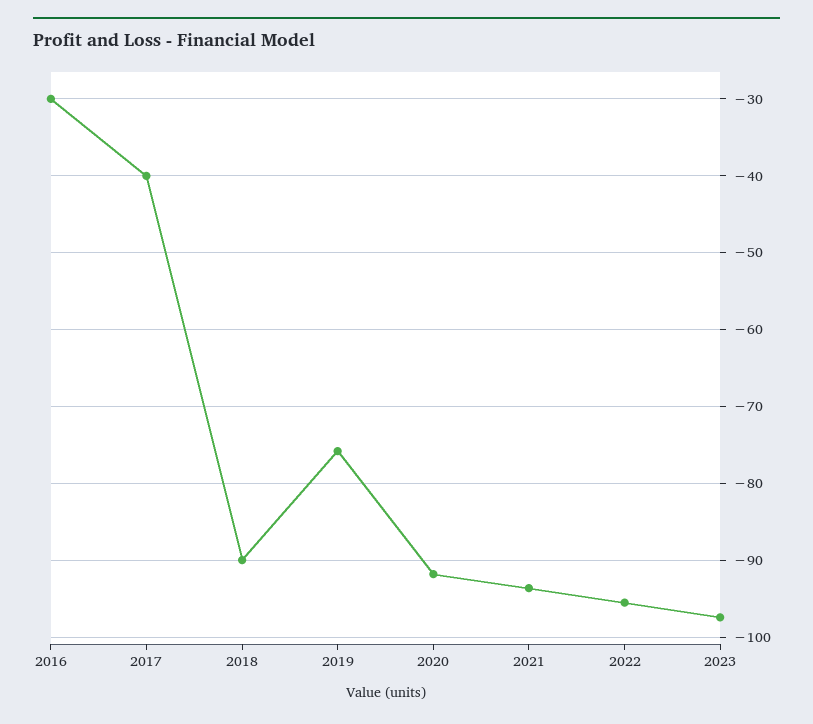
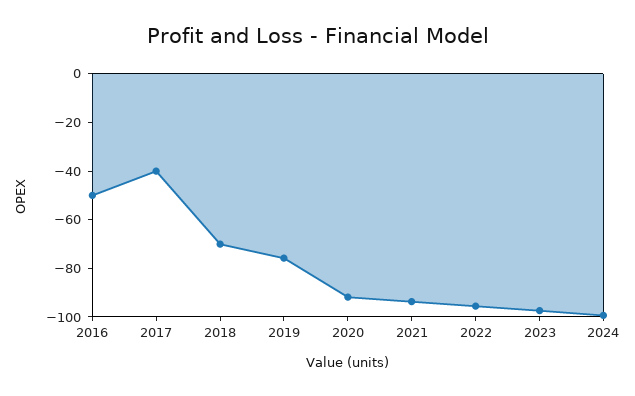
2016: -30 -> -50
2018: -90 -> -70
2024: none -> -100

